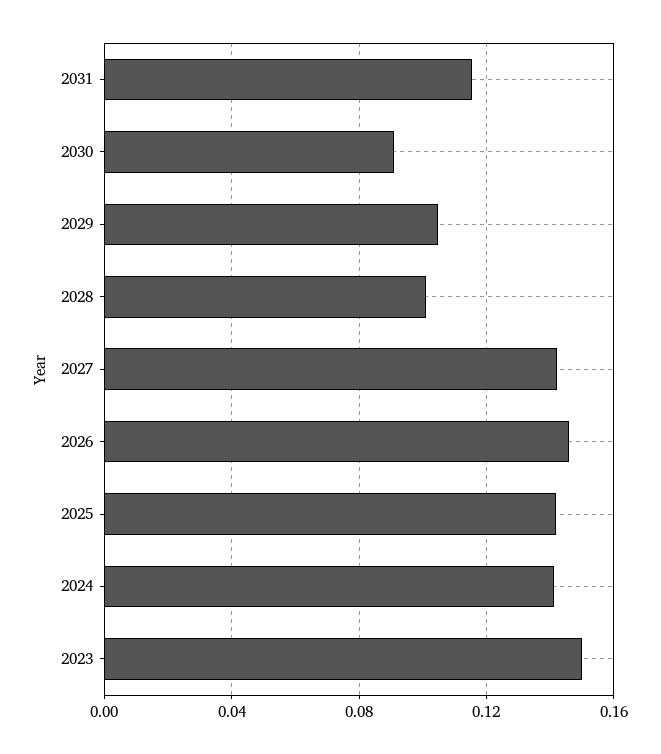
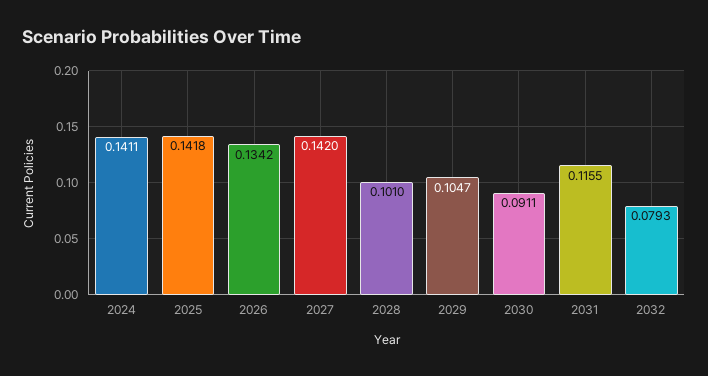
2026: 0.145 -> 0.1342
2023: 0.15 -> none
2032: none -> 0.0793

